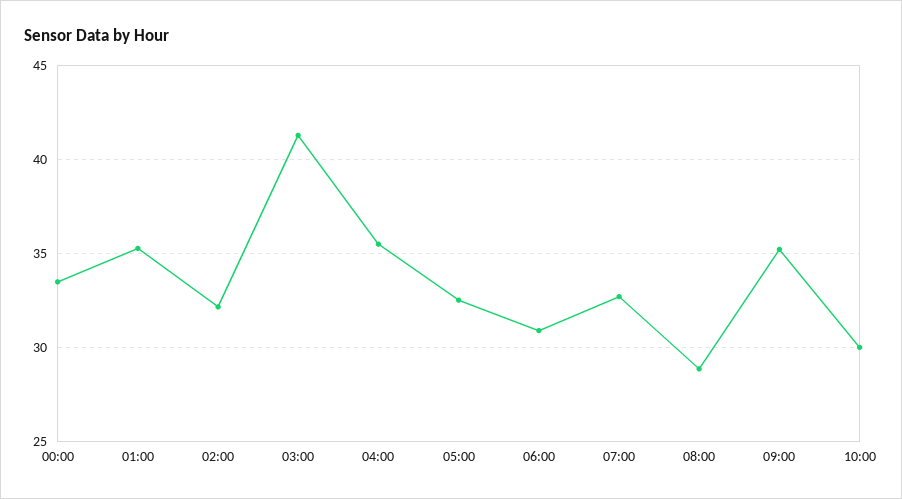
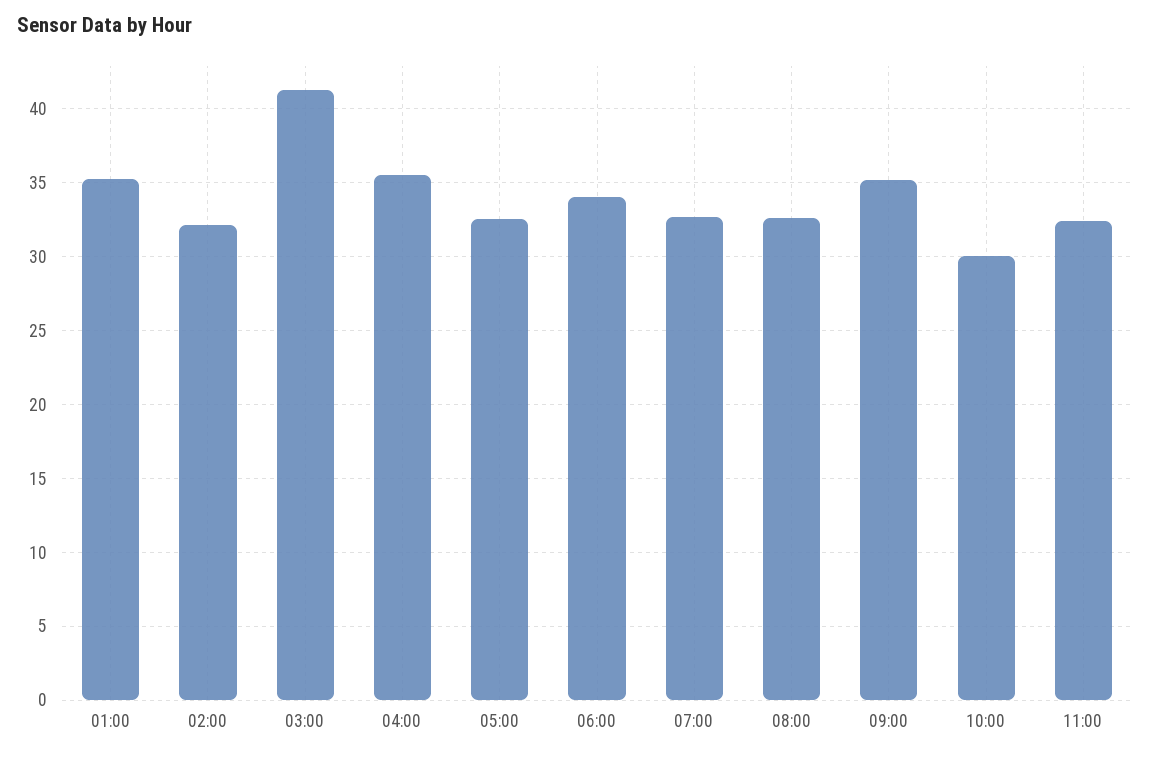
00:00: 33.5 -> none
06:00: 31 -> 34
08:00: 29 -> 32.5
11:00: none -> 32.5

